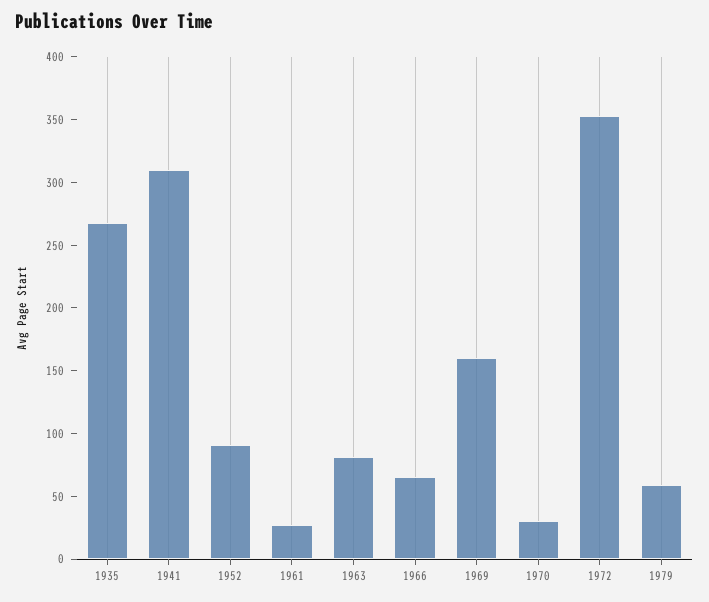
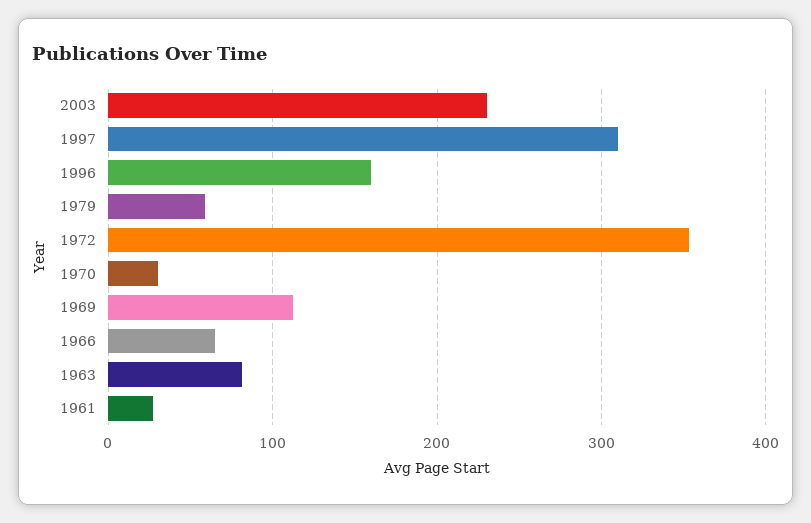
1935: 270 -> none
1941: 310 -> none
1952: 90 -> none
1969: 160 -> 110
2003: none -> 230
1997: none -> 310
1996: none -> 160

